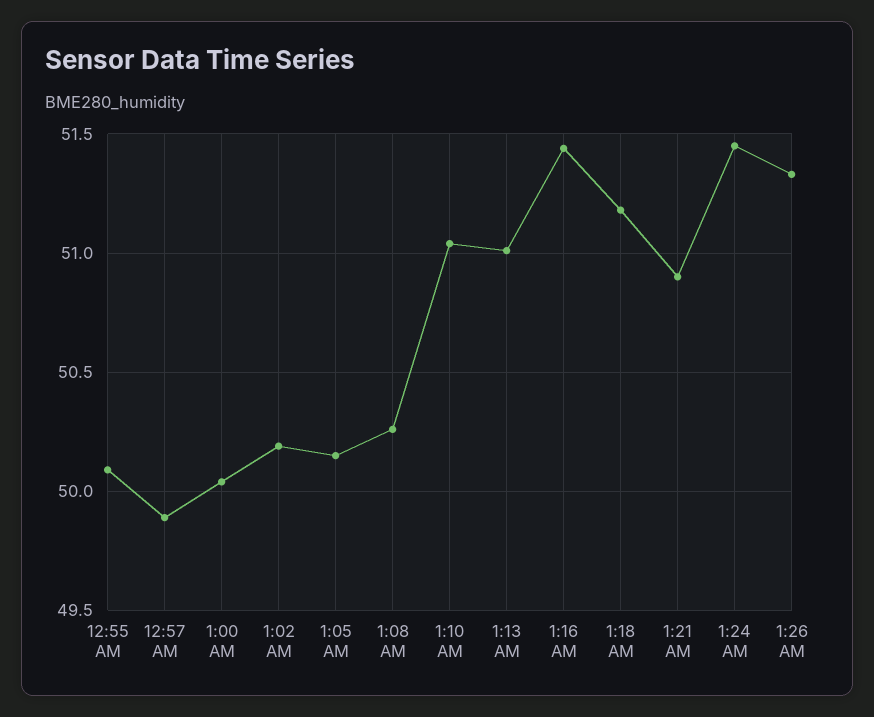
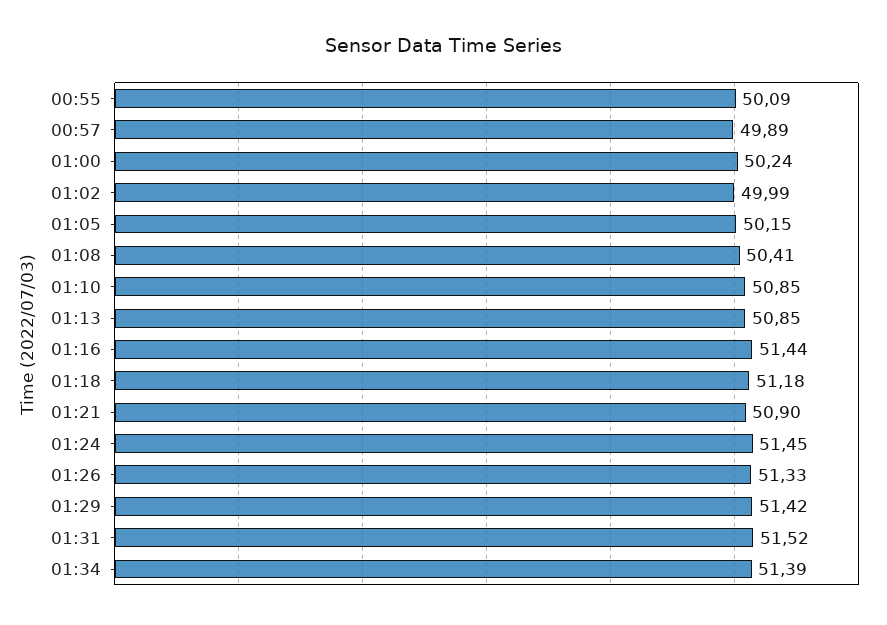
1:00 AM: 50.05 -> 50.24
1:02 AM: 50.2 -> 49.99
1:08 AM: 50.25 -> 50.41
1:10 AM: 51.05 -> 50.85
1:13 AM: 51 -> 50.85
01:29: none -> 51.42
01:31: none -> 51.52
01:34: none -> 51.39

